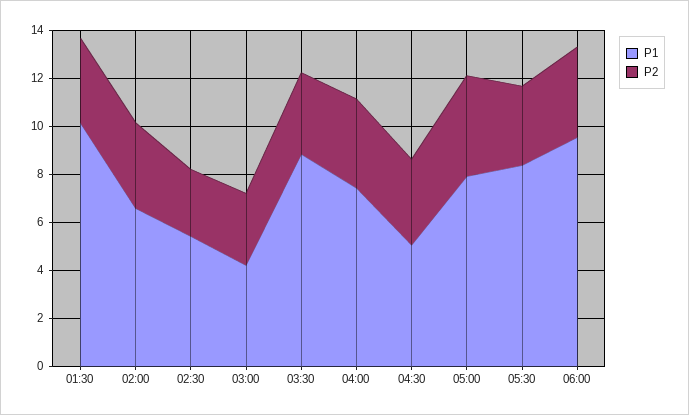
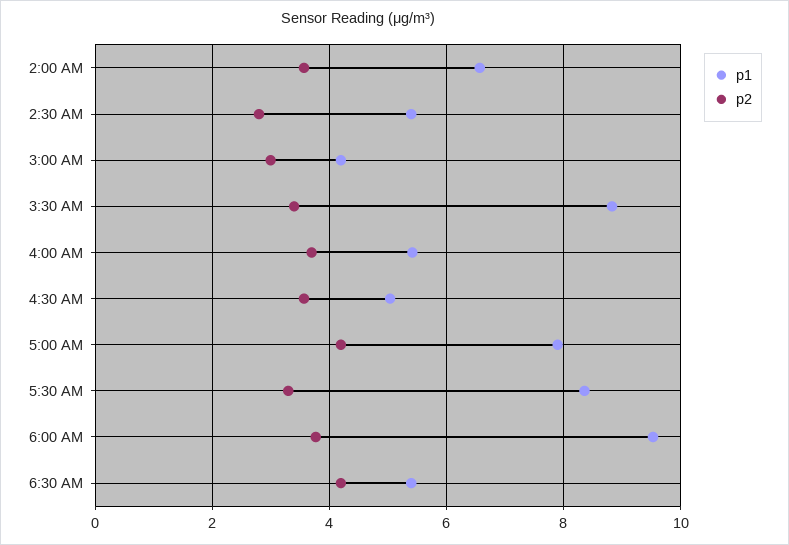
P1, 01:30: 10 -> none
P2, 01:30: 3.5 -> none
P1, 04:00: 7.5 -> 5.4
P1, 6:30 AM: none -> 5.4
P2, 6:30 AM: none -> 4.2

